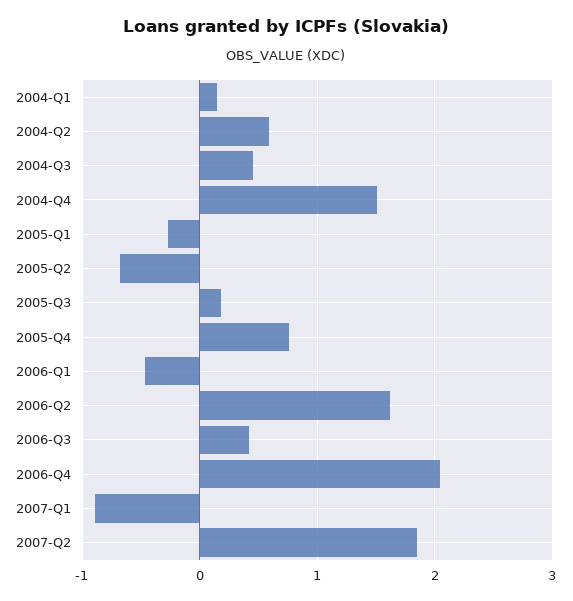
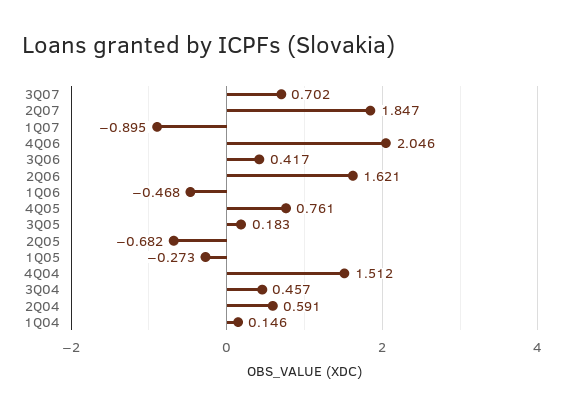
3Q07: none -> 0.702

